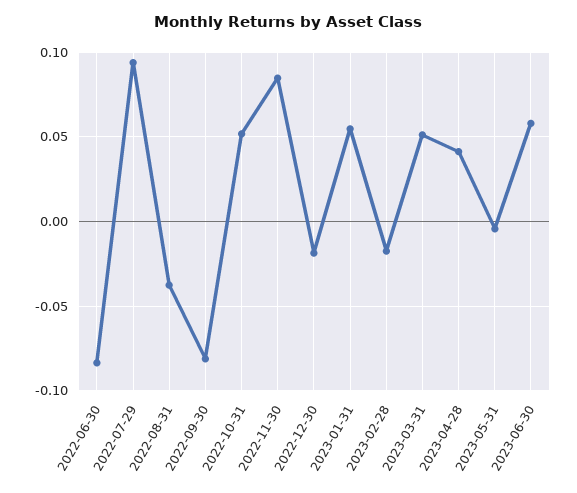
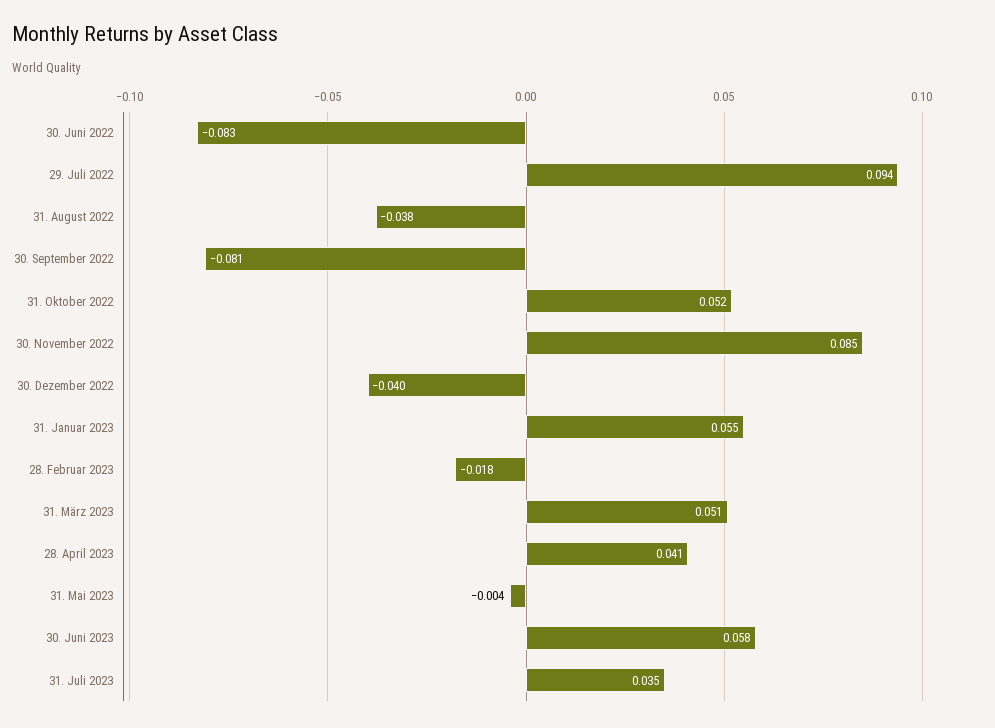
2022-12-30: -0.02 -> -0.04
31. Juli 2023: none -> 0.035

